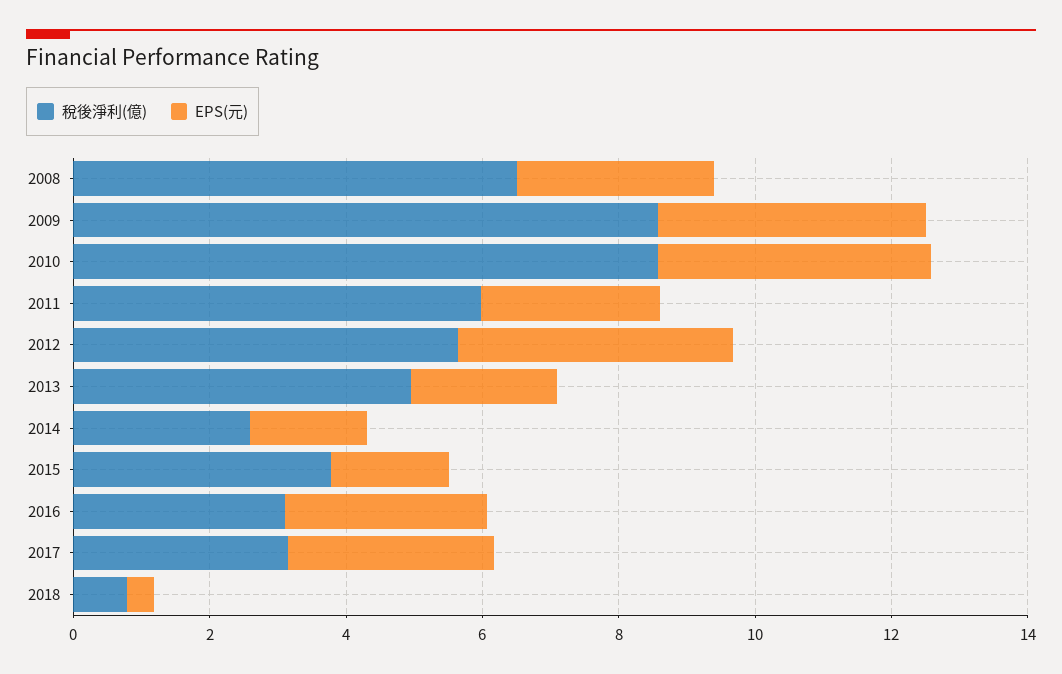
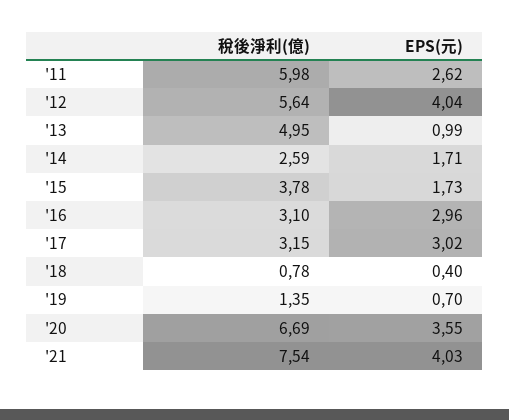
稅後淨利(億), 2008: 6.5 -> none
EPS(元), 2008: 3 -> none
稅後淨利(億), 2009: 8.5 -> none
EPS(元), 2009: 4 -> none
稅後淨利(億), 2010: 8.5 -> none
EPS(元), 2010: 4 -> none
EPS(元), 2013: 2 -> 0.99
稅後淨利(億), '19: none -> 1.35
EPS(元), '19: none -> 0.7
稅後淨利(億), '20: none -> 6.69
EPS(元), '20: none -> 3.55
稅後淨利(億), '21: none -> 7.54
EPS(元), '21: none -> 4.03

